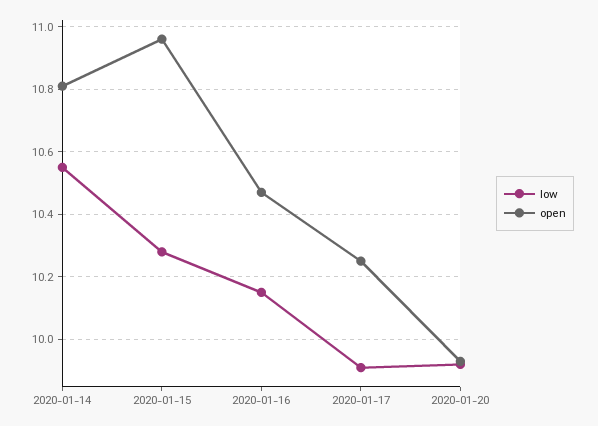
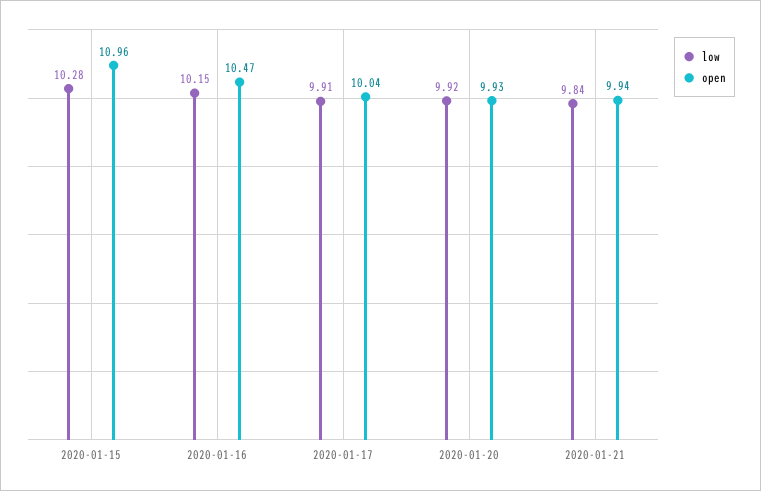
low, 2020-01-14: 10.55 -> none
open, 2020-01-14: 10.8 -> none
open, 2020-01-17: 10.25 -> 10.04
low, 2020-01-21: none -> 9.84
open, 2020-01-21: none -> 9.94

